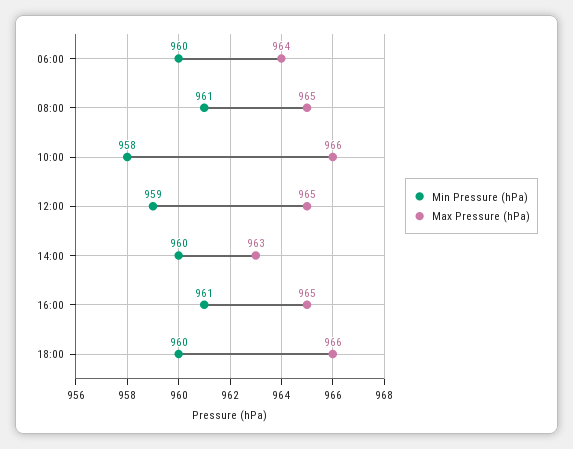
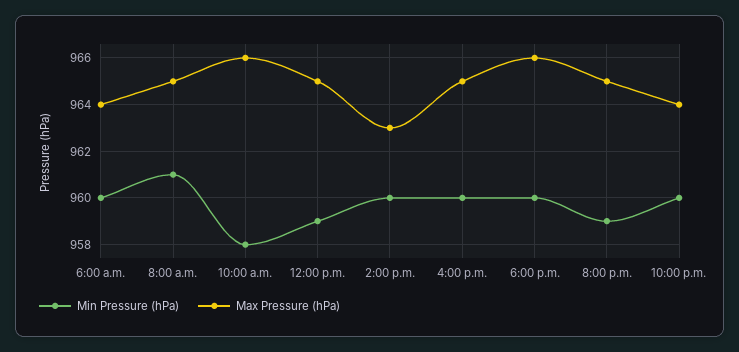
Min Pressure (hPa), 16:00: 961 -> 960
Min Pressure (hPa), 8:00 p.m.: none -> 959
Max Pressure (hPa), 8:00 p.m.: none -> 965
Min Pressure (hPa), 10:00 p.m.: none -> 960
Max Pressure (hPa), 10:00 p.m.: none -> 964

